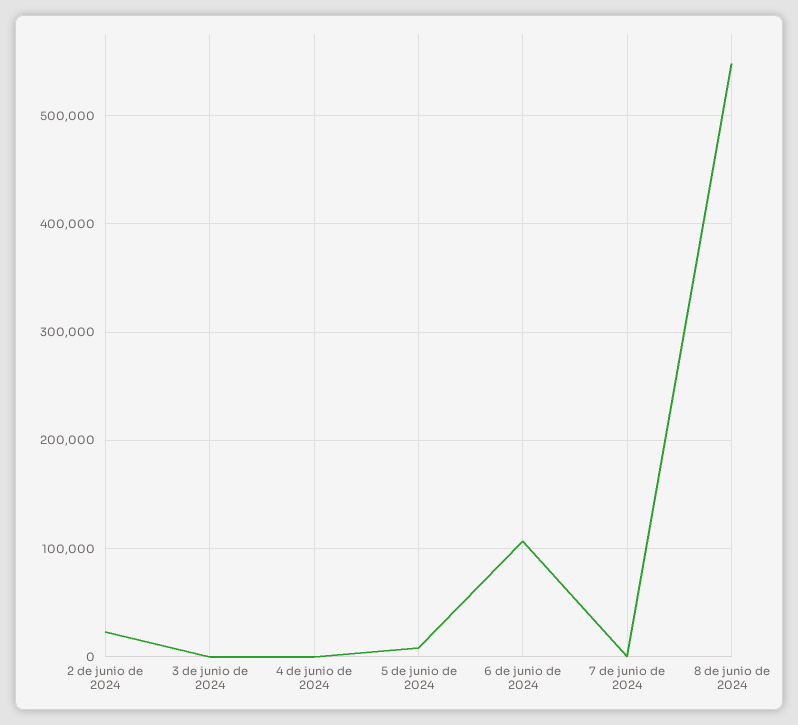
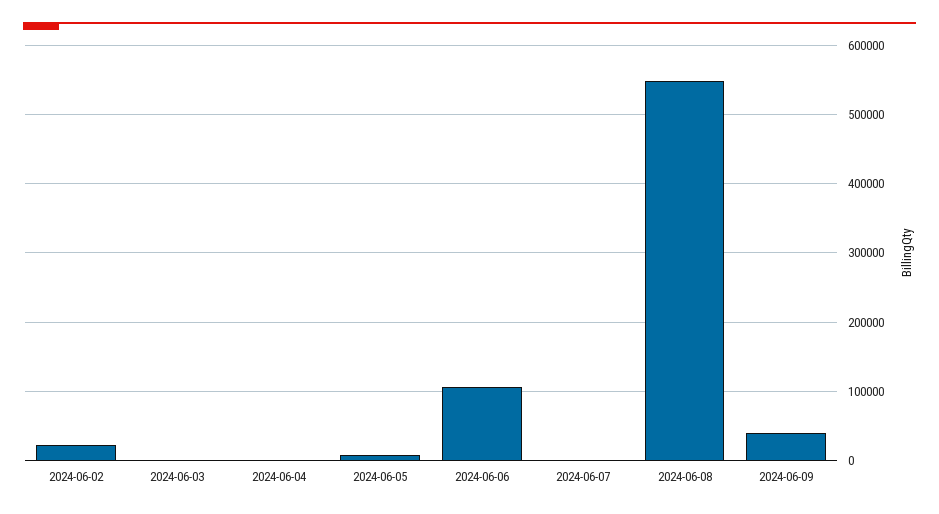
2024-06-09: none -> 40000

